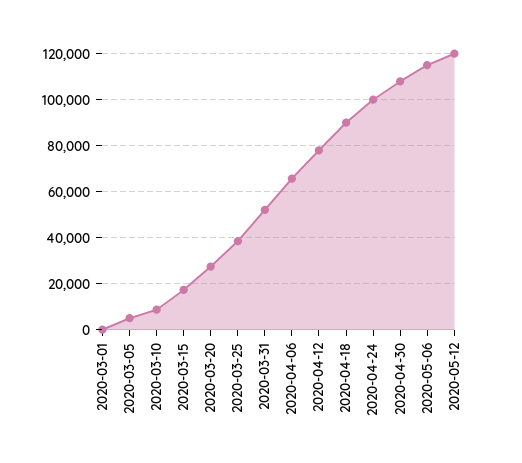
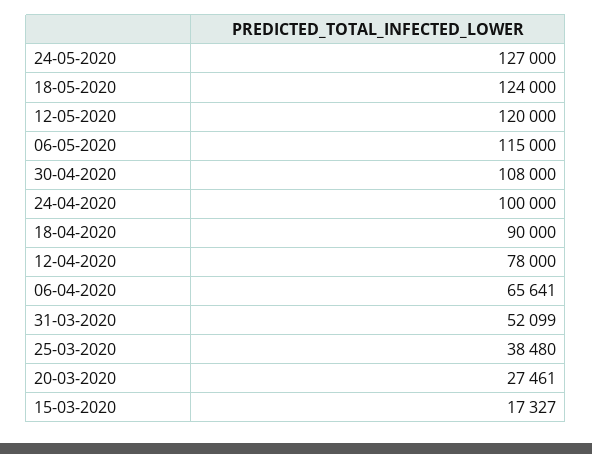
2020-03-01: 0 -> none
2020-03-05: 5000 -> none
2020-03-10: 10000 -> none
24-05-2020: none -> 127000
18-05-2020: none -> 124000

